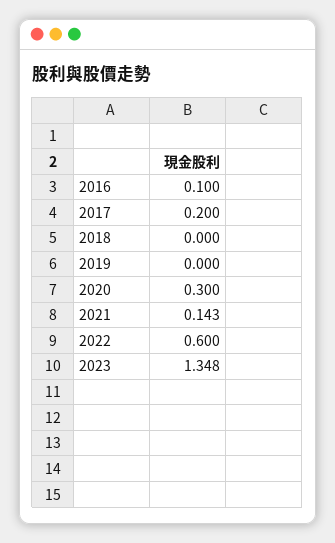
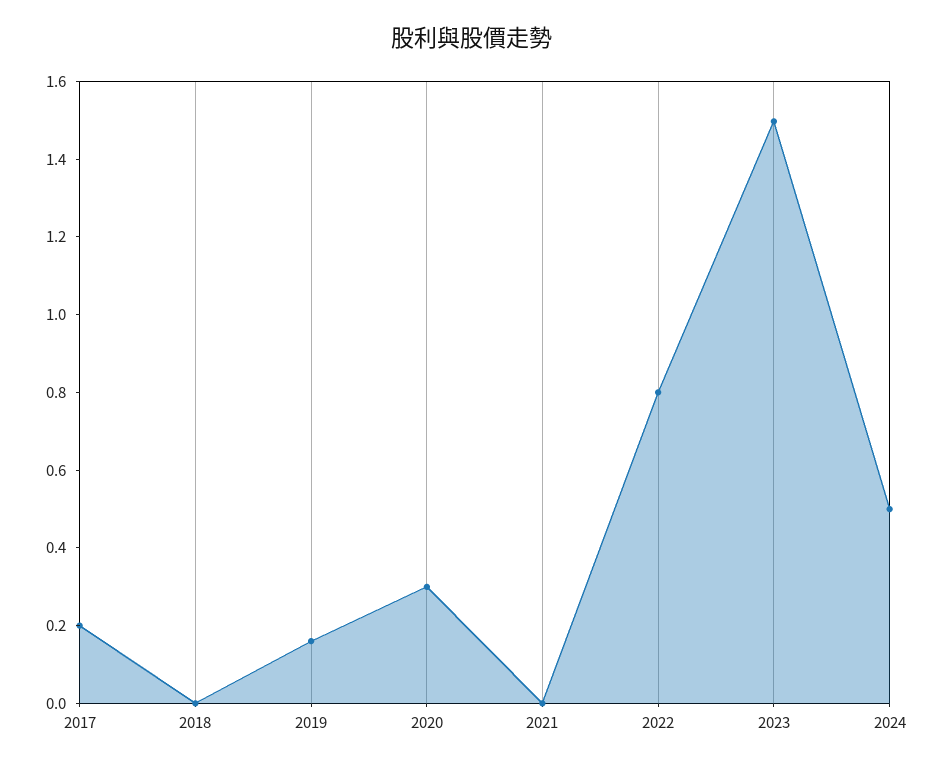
2016: 0.1 -> none
2019: 0 -> 0.15
2021: 0.143 -> 0
2022: 0.6 -> 0.8
2023: 1.348 -> 1.5
2024: none -> 0.5

